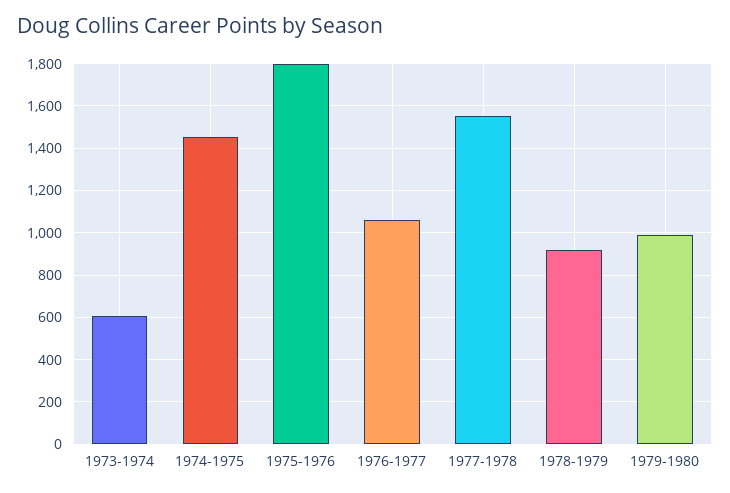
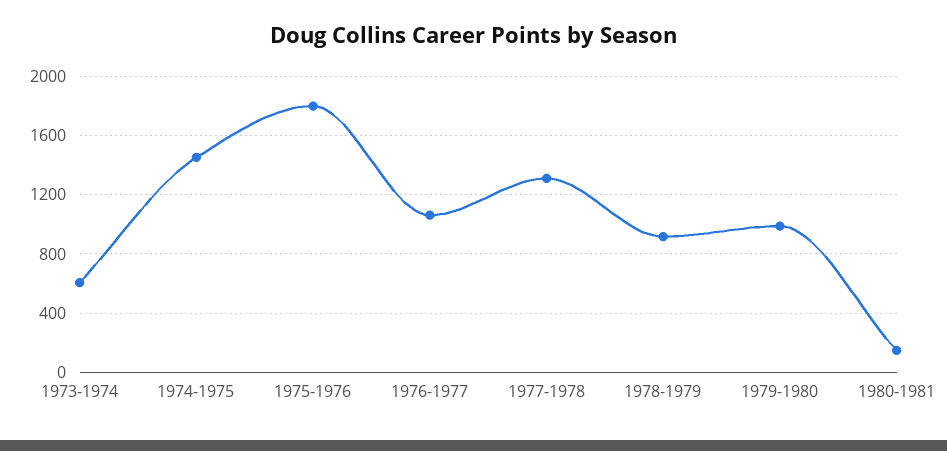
1977-1978: 1550 -> 1300
1980-1981: none -> 150

